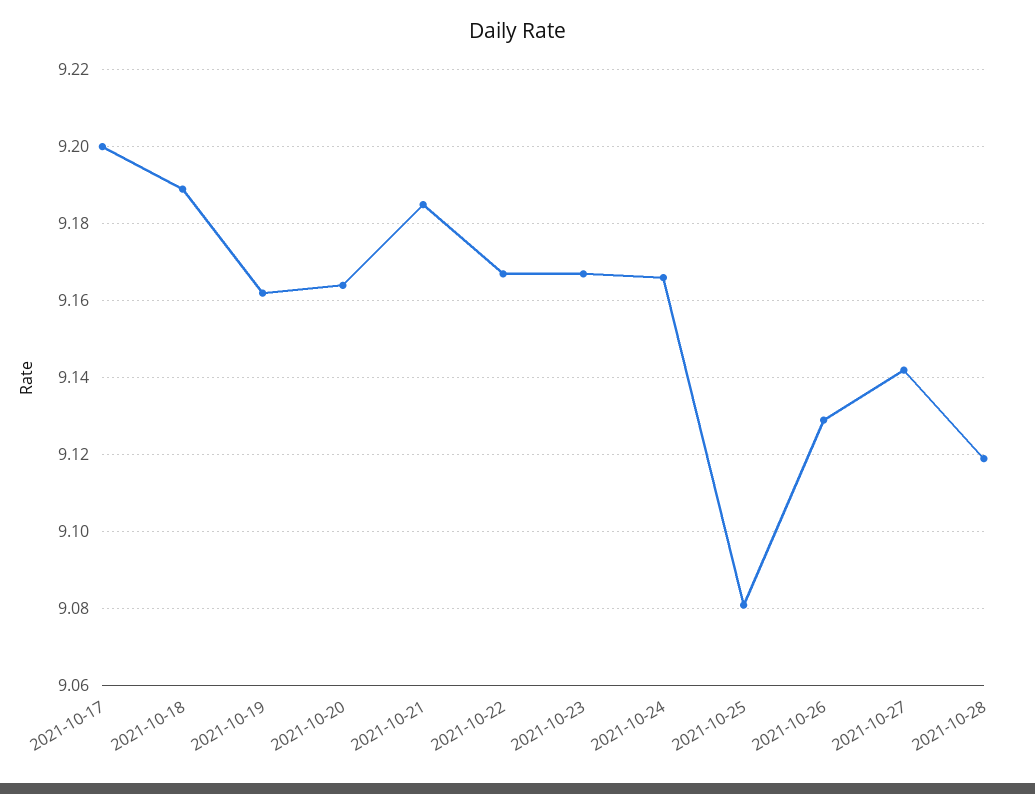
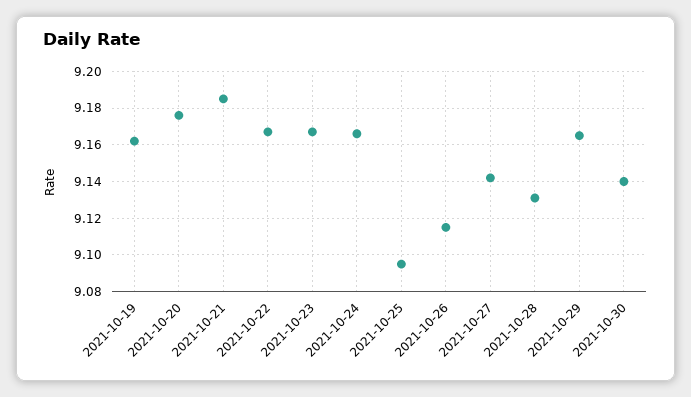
2021-10-17: 9.2 -> none
2021-10-18: 9.19 -> none
2021-10-20: 9.165 -> 9.175
2021-10-25: 9.08 -> 9.095
2021-10-26: 9.13 -> 9.115
2021-10-28: 9.12 -> 9.13
2021-10-29: none -> 9.165
2021-10-30: none -> 9.14

